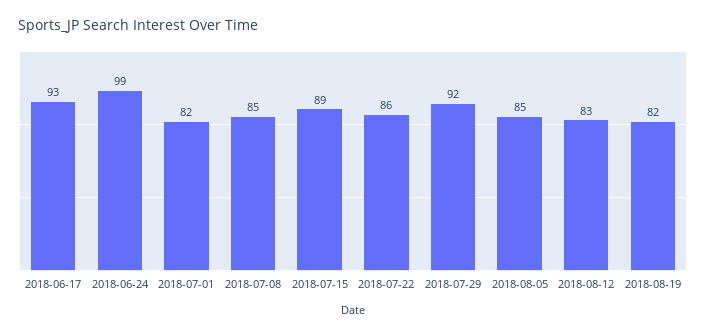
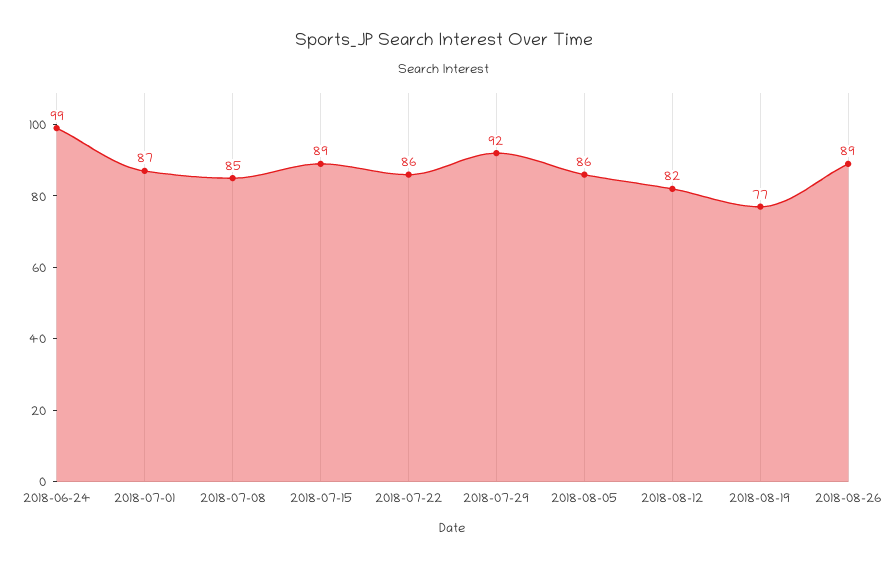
2018-06-17: 93 -> none
2018-07-01: 82 -> 87
2018-08-05: 85 -> 86
2018-08-12: 83 -> 82
2018-08-19: 82 -> 77
2018-08-26: none -> 89

